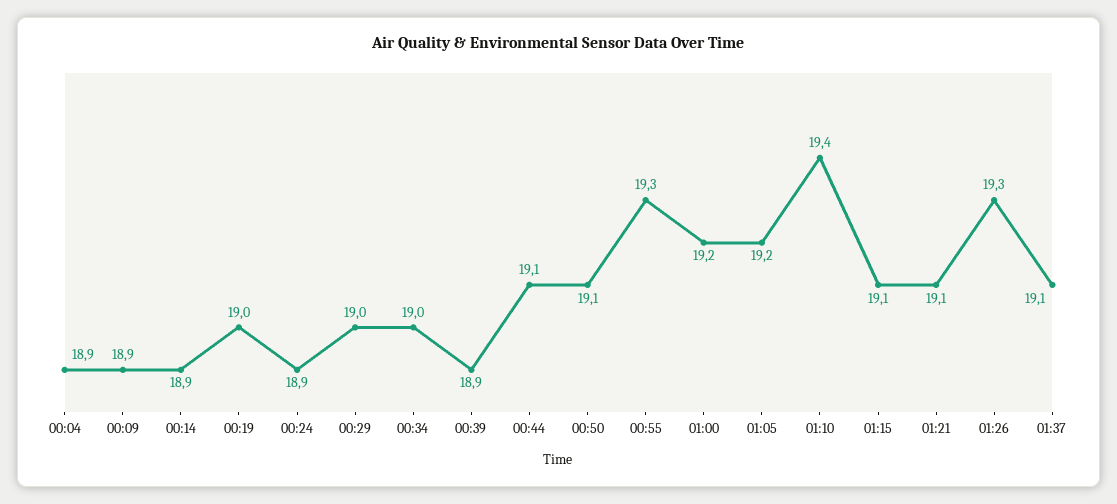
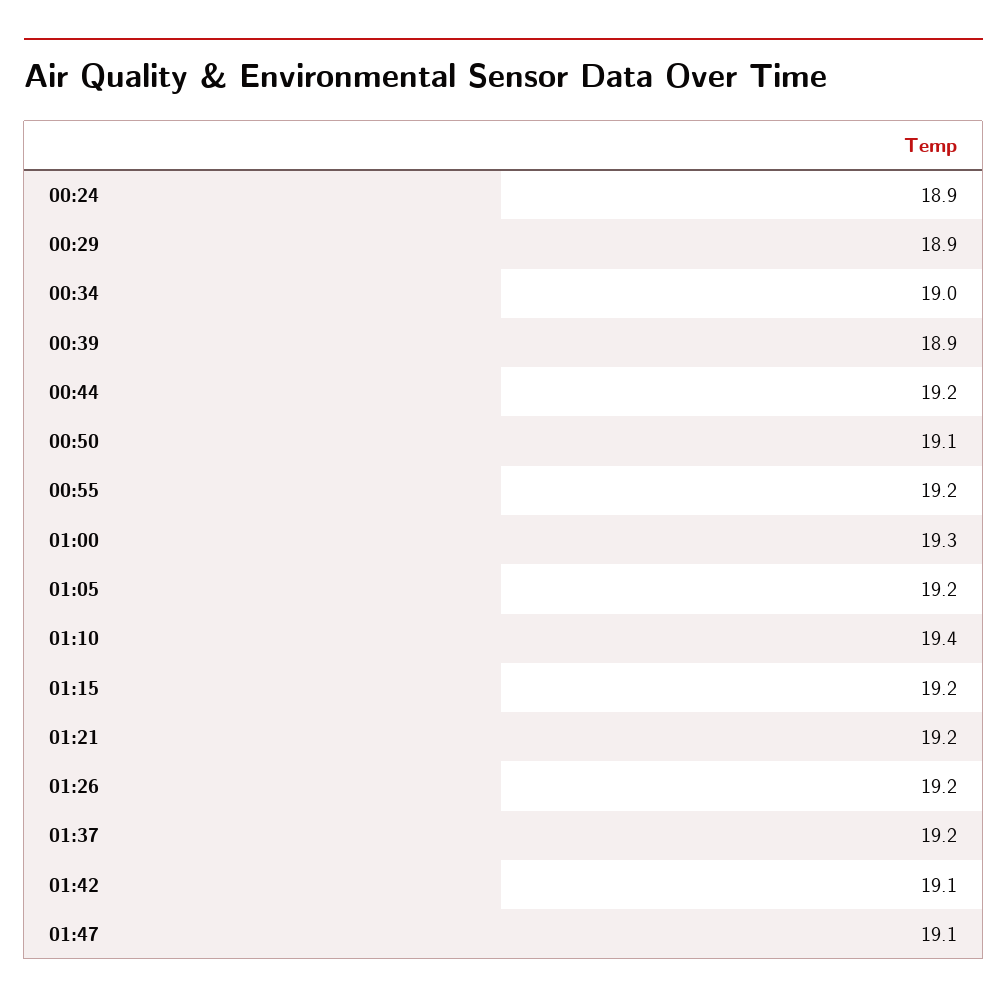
00:04: 18.9 -> none
00:09: 18.9 -> none
00:14: 18.9 -> none
00:19: 19 -> none
00:29: 19 -> 18.9
00:44: 19.1 -> 19.2
00:55: 19.3 -> 19.2
01:00: 19.2 -> 19.3
01:15: 19.1 -> 19.2
01:21: 19.1 -> 19.2
01:26: 19.3 -> 19.2
01:37: 19.1 -> 19.2
01:42: none -> 19.1
01:47: none -> 19.1

